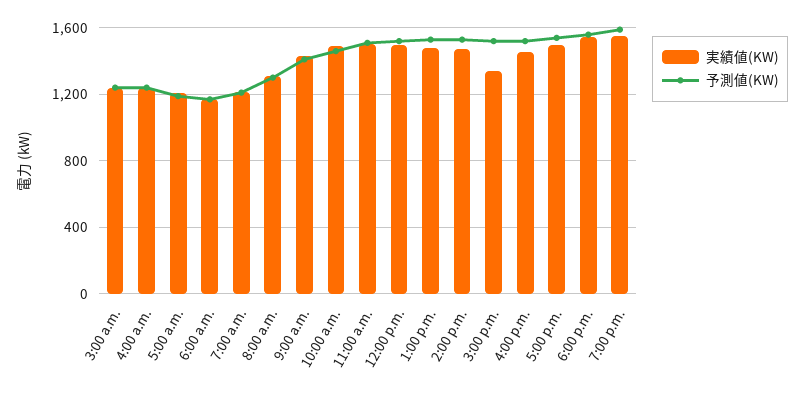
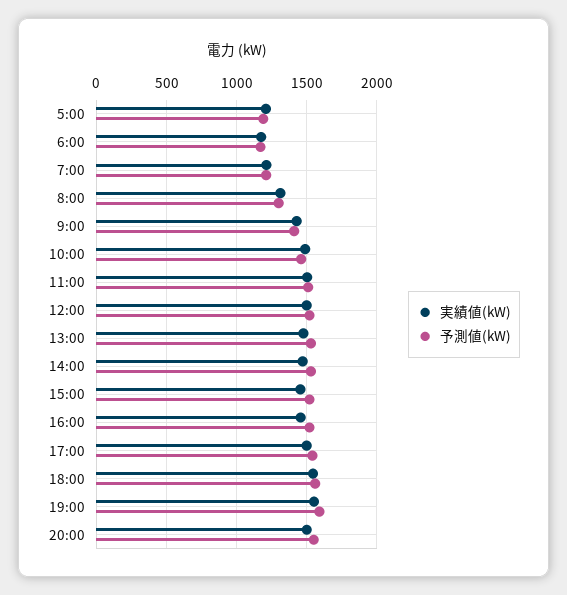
実績値(KW), 3:00 a.m.: 1250 -> none
予測値(KW), 3:00 a.m.: 1250 -> none
実績値(KW), 4:00 a.m.: 1250 -> none
予測値(KW), 4:00 a.m.: 1250 -> none
実績値(KW), 3:00 p.m.: 1350 -> 1450
実績値(KW), 20:00: none -> 1500
予測値(KW), 20:00: none -> 1550

